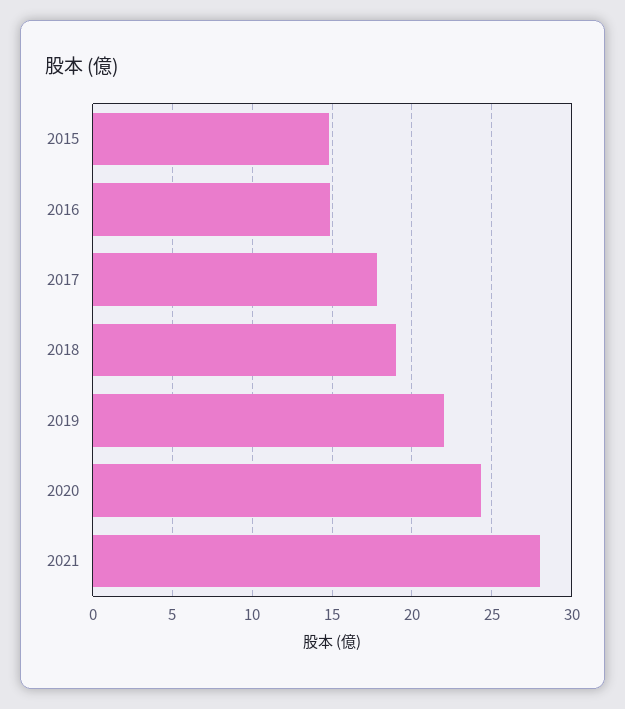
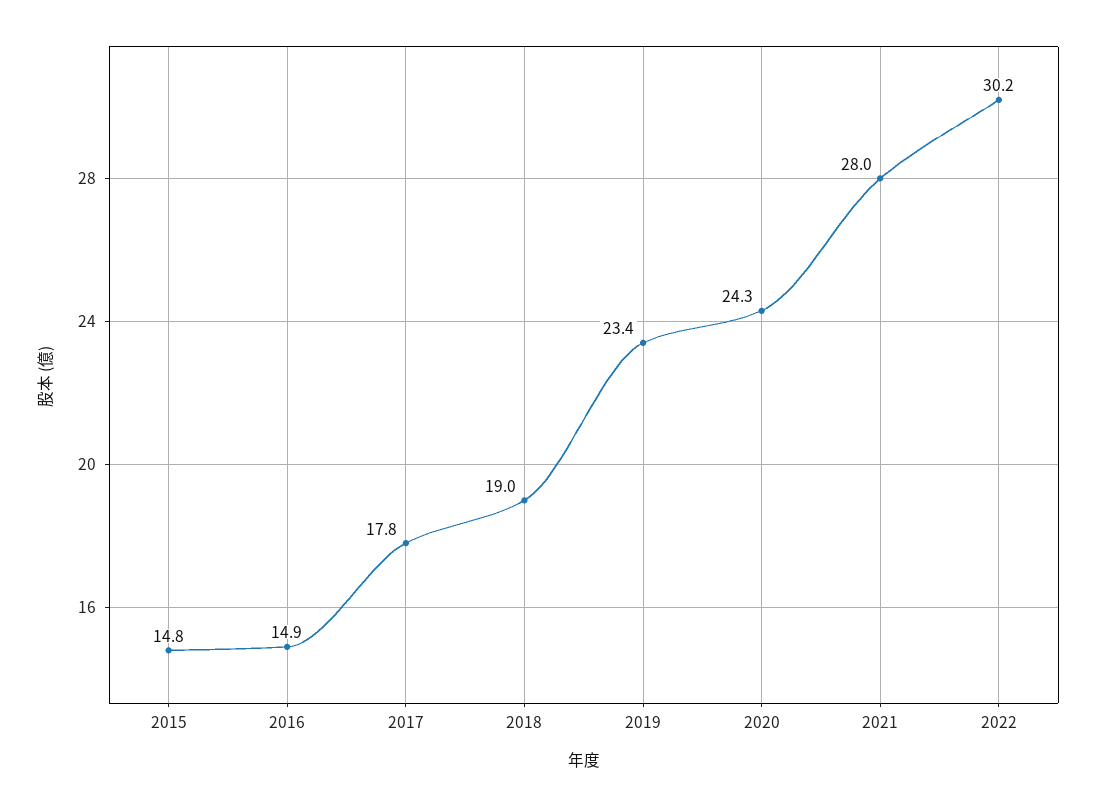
2019: 22 -> 23.4
2022: none -> 30.2

